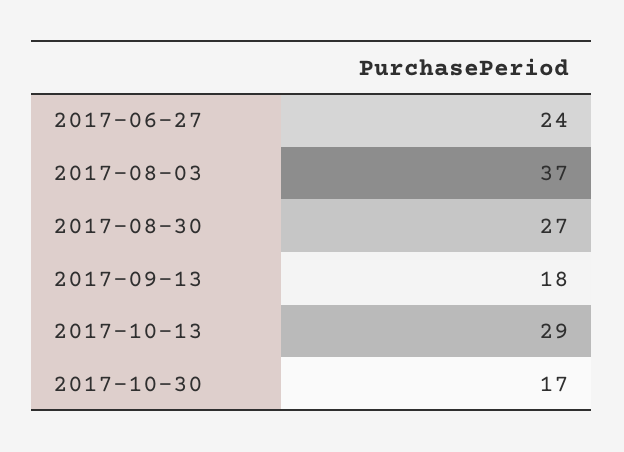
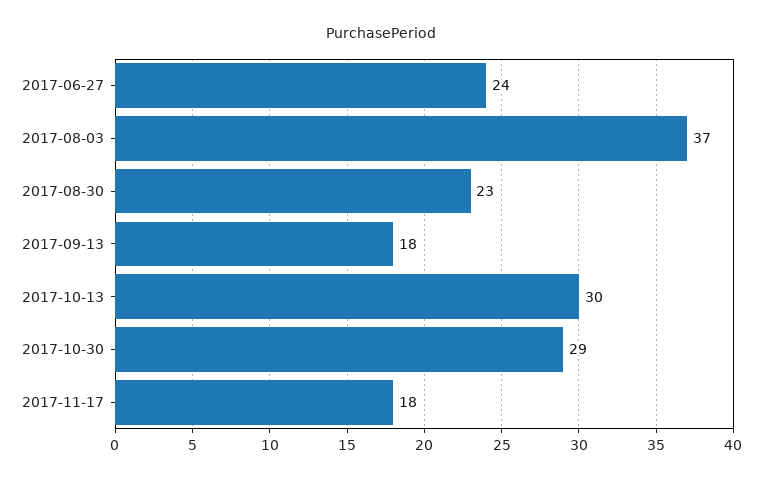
2017-08-30: 27 -> 23
2017-10-13: 29 -> 30
2017-10-30: 17 -> 29
2017-11-17: none -> 18

